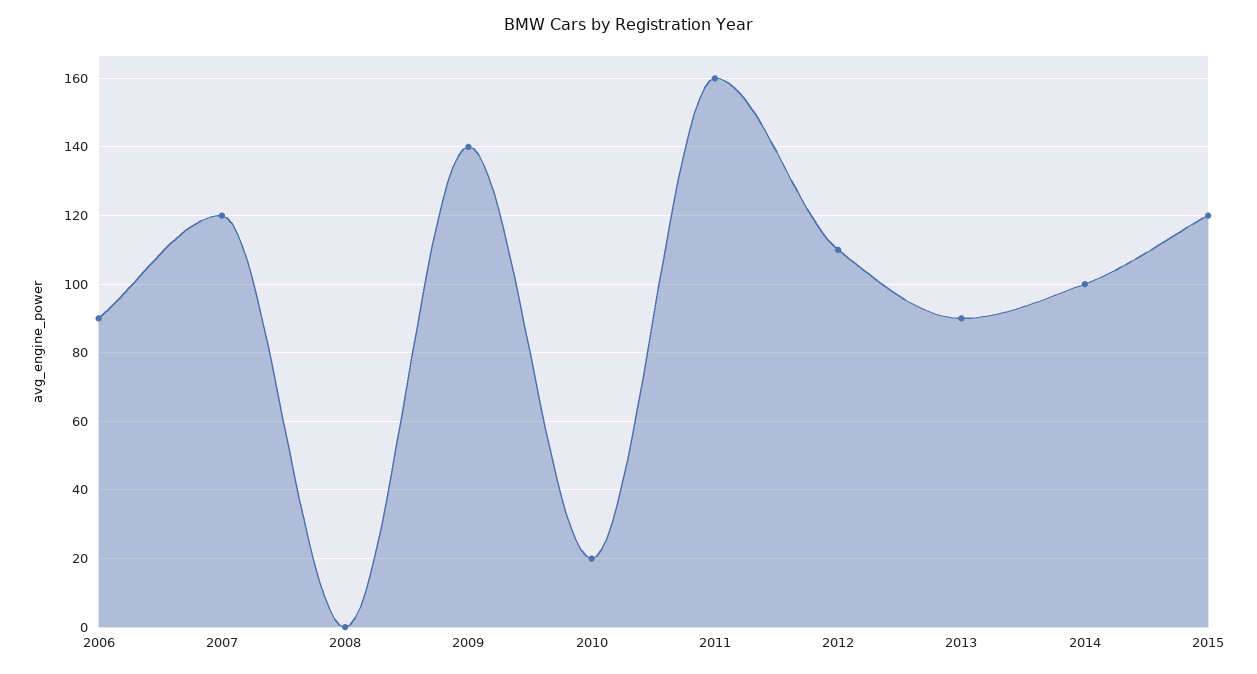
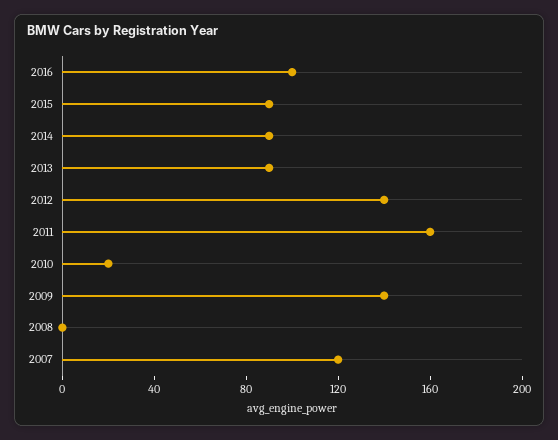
2006: 90 -> none
2012: 110 -> 140
2014: 100 -> 90
2015: 120 -> 90
2016: none -> 100

